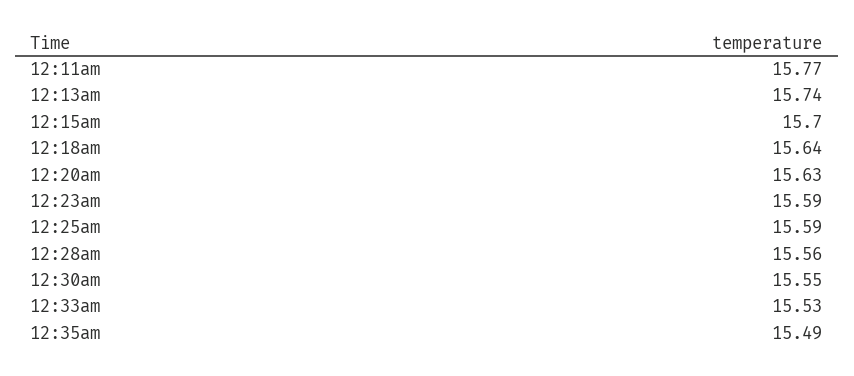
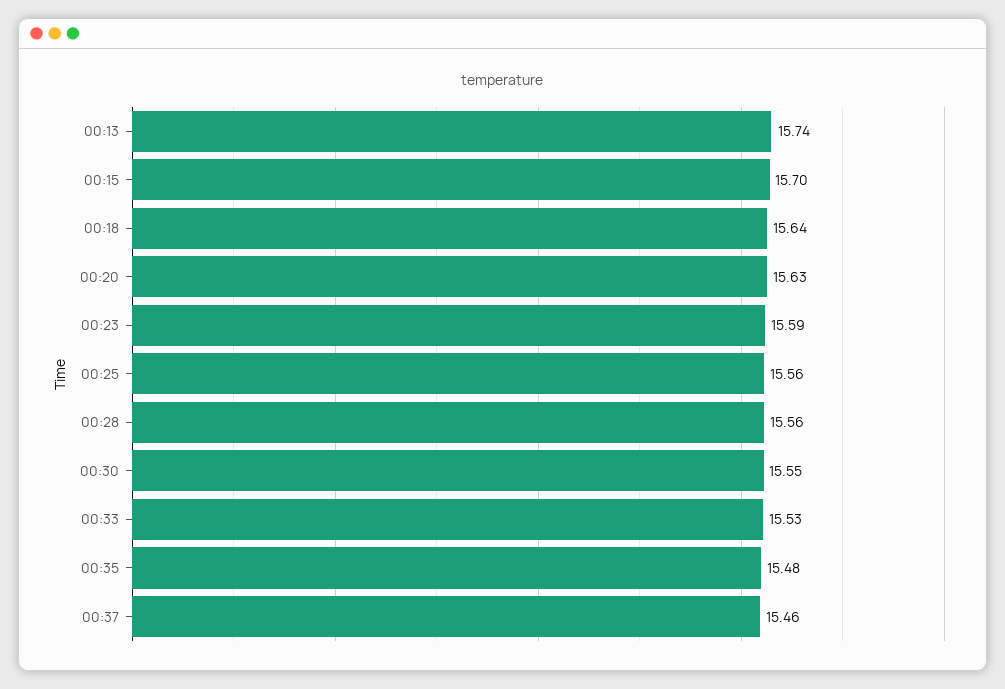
12:11am: 15.77 -> none
12:25am: 15.59 -> 15.56
12:35am: 15.49 -> 15.48
00:37: none -> 15.46

